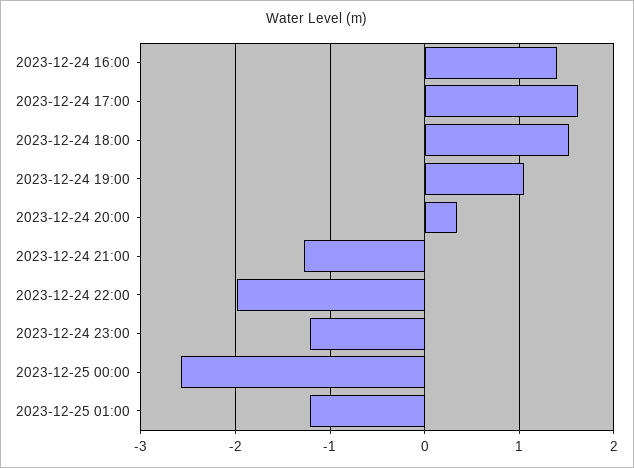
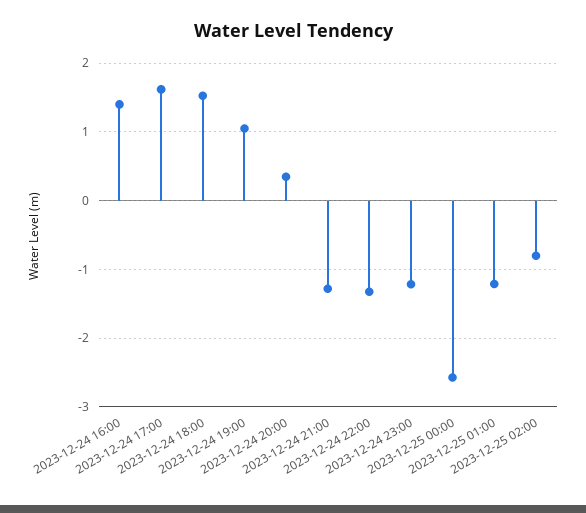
2023-12-24 22:00: -2 -> -1.3
2023-12-25 02:00: none -> -0.8

